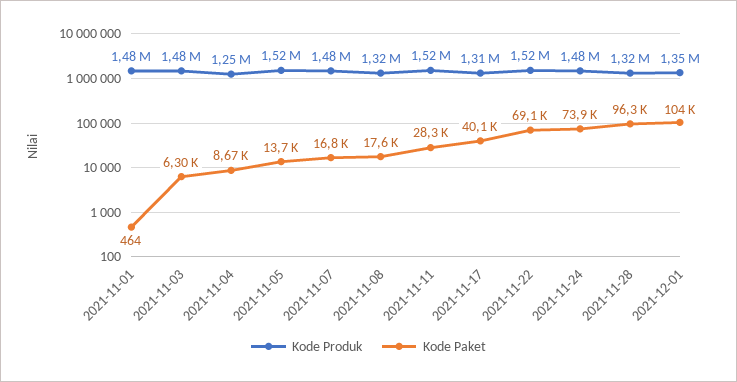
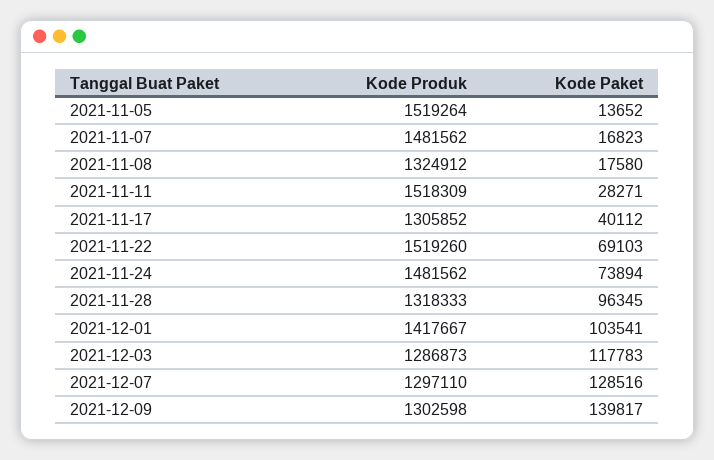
Kode Produk, 2021-11-01: 1480000 -> none
Kode Paket, 2021-11-01: 464 -> none
Kode Produk, 2021-11-03: 1480000 -> none
Kode Paket, 2021-11-03: 6300 -> none
Kode Produk, 2021-11-04: 1250000 -> none
Kode Paket, 2021-11-04: 8670 -> none
Kode Produk, 2021-12-01: 1350000 -> 1417667
Kode Produk, 2021-12-03: none -> 1286873
Kode Paket, 2021-12-03: none -> 117783
Kode Produk, 2021-12-07: none -> 1297110
Kode Paket, 2021-12-07: none -> 128516
Kode Produk, 2021-12-09: none -> 1302598
Kode Paket, 2021-12-09: none -> 139817

